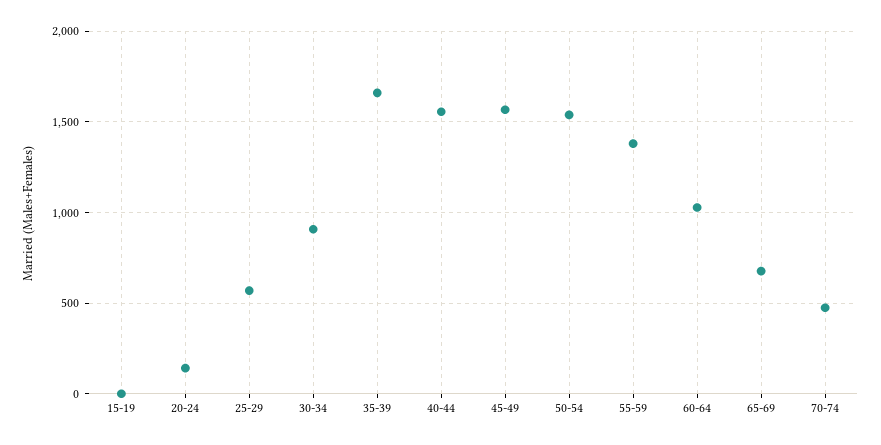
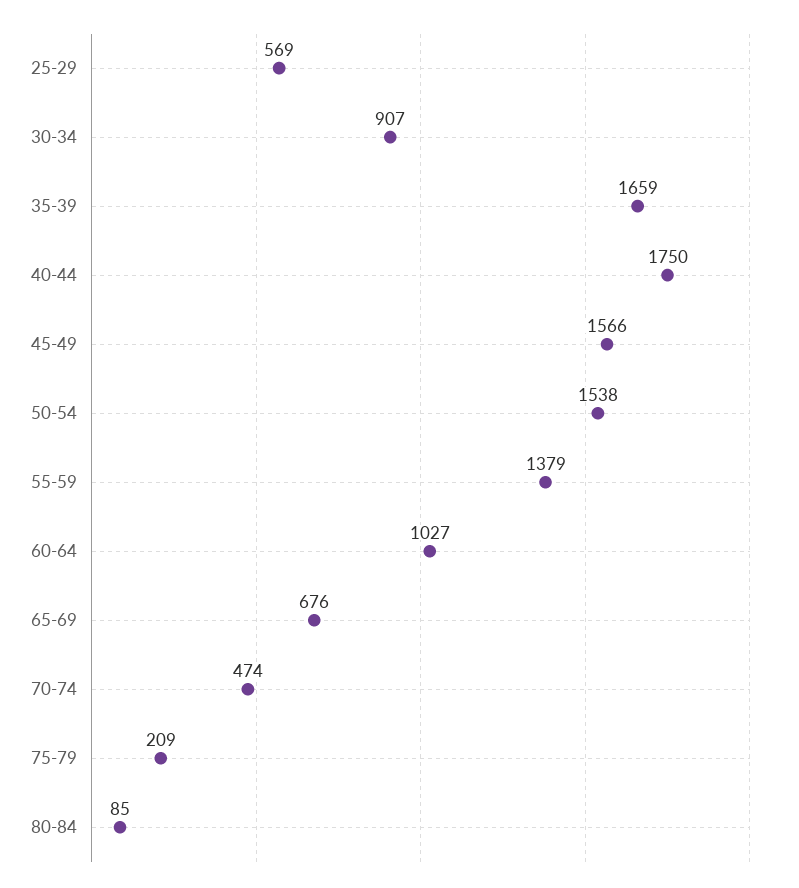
15-19: 0 -> none
20-24: 150 -> none
40-44: 1550 -> 1750
75-79: none -> 209
80-84: none -> 85

